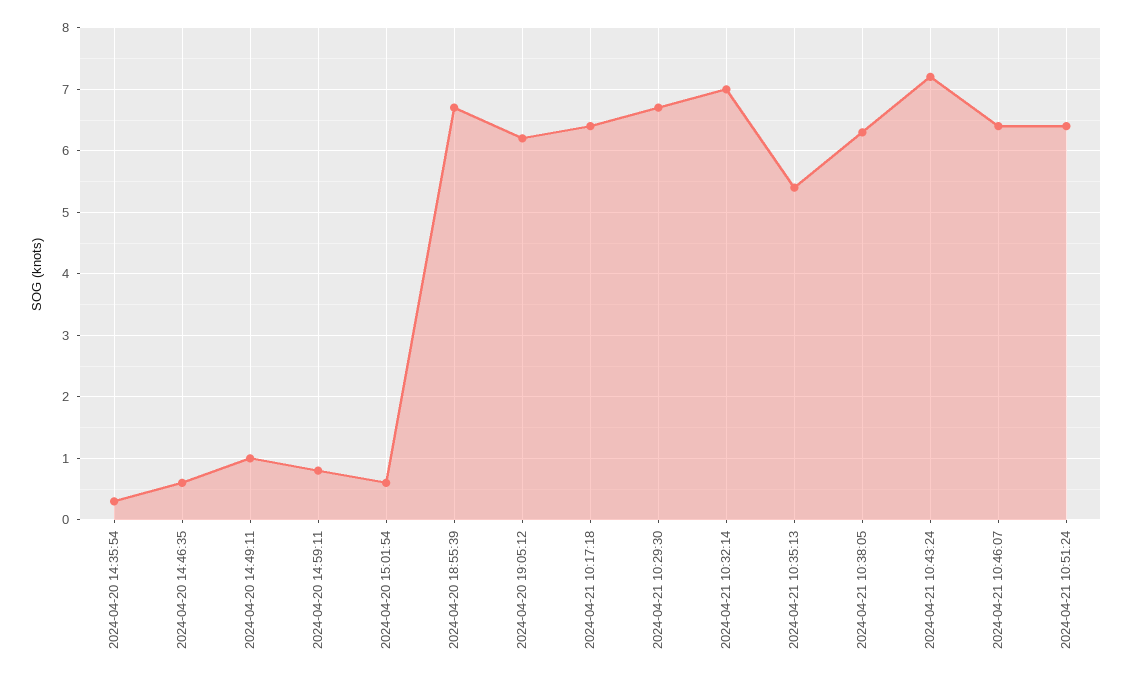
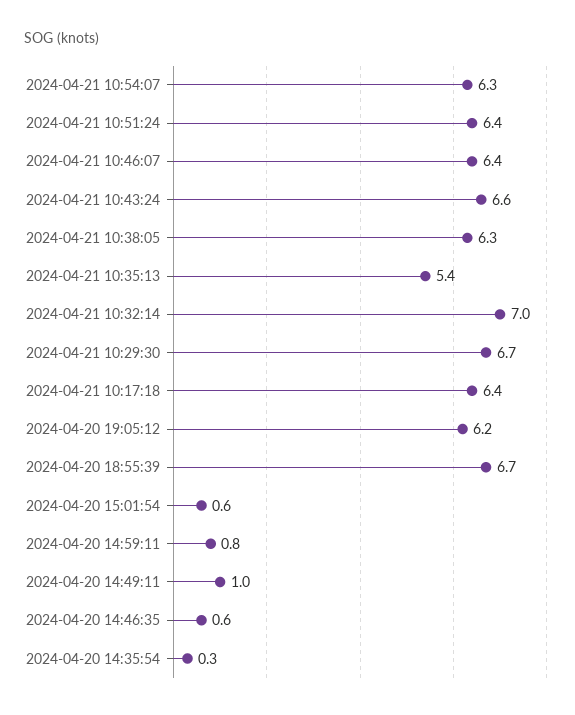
2024-04-21 10:43:24: 7.2 -> 6.6
2024-04-21 10:54:07: none -> 6.3

